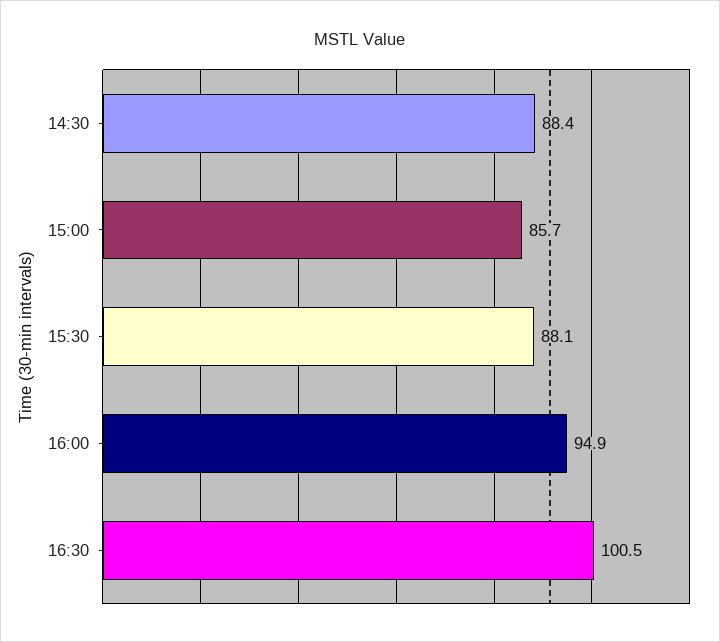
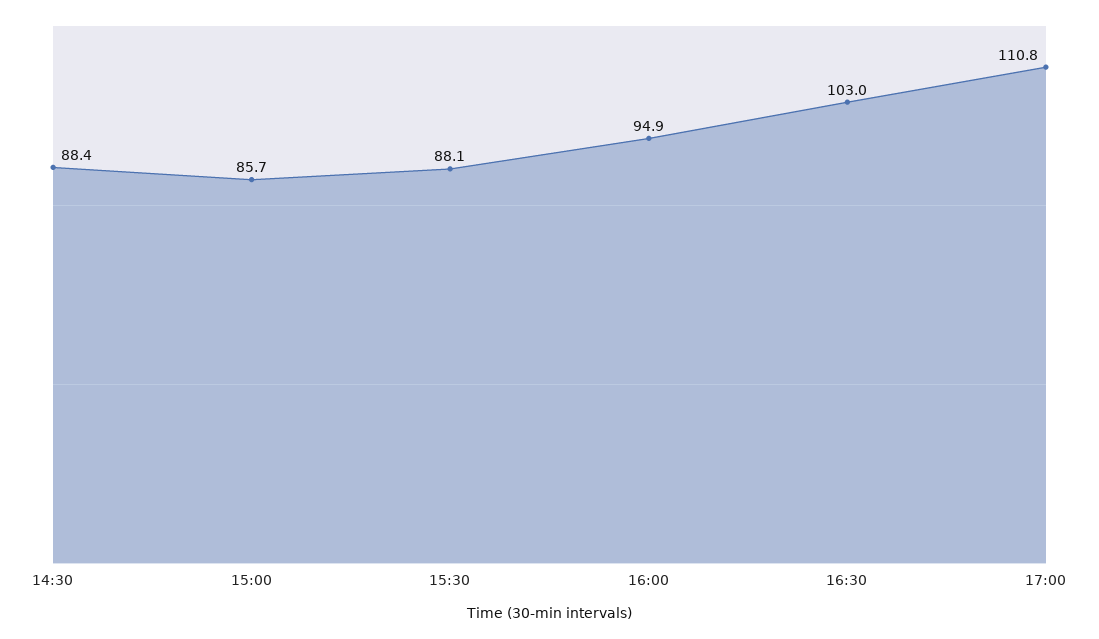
16:30: 100.5 -> 103
17:00: none -> 110.8

